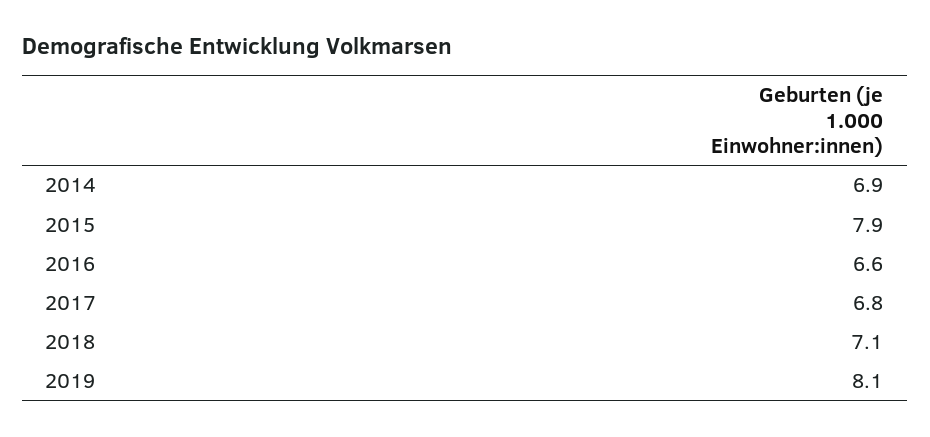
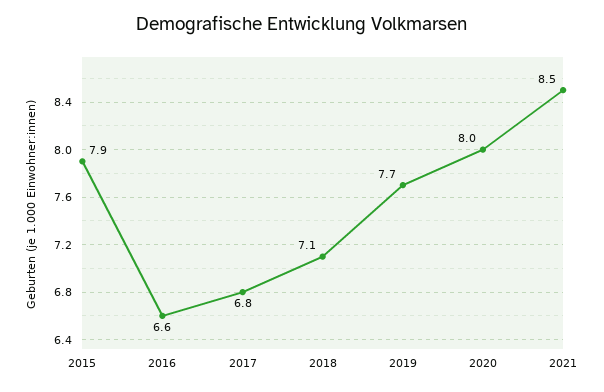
2014: 6.9 -> none
2019: 8.1 -> 7.7
2020: none -> 8
2021: none -> 8.5

